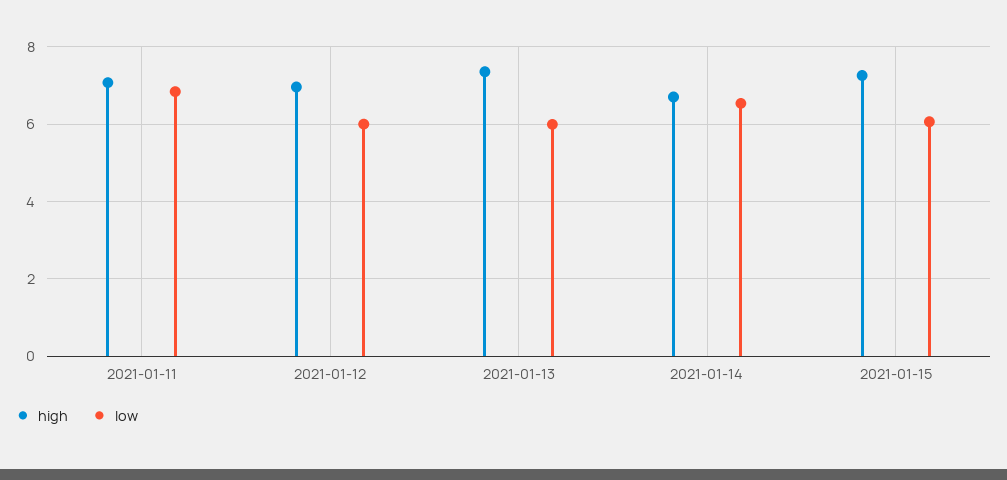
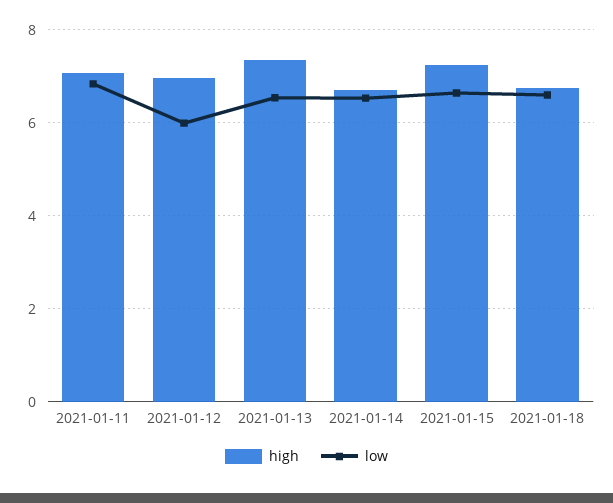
low, 2021-01-13: 6 -> 6.6
low, 2021-01-15: 6 -> 6.6
high, 2021-01-18: none -> 6.8
low, 2021-01-18: none -> 6.6

